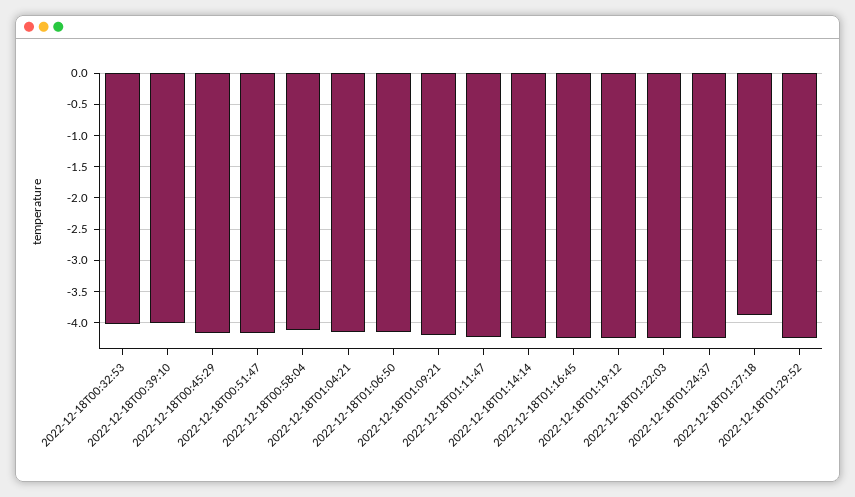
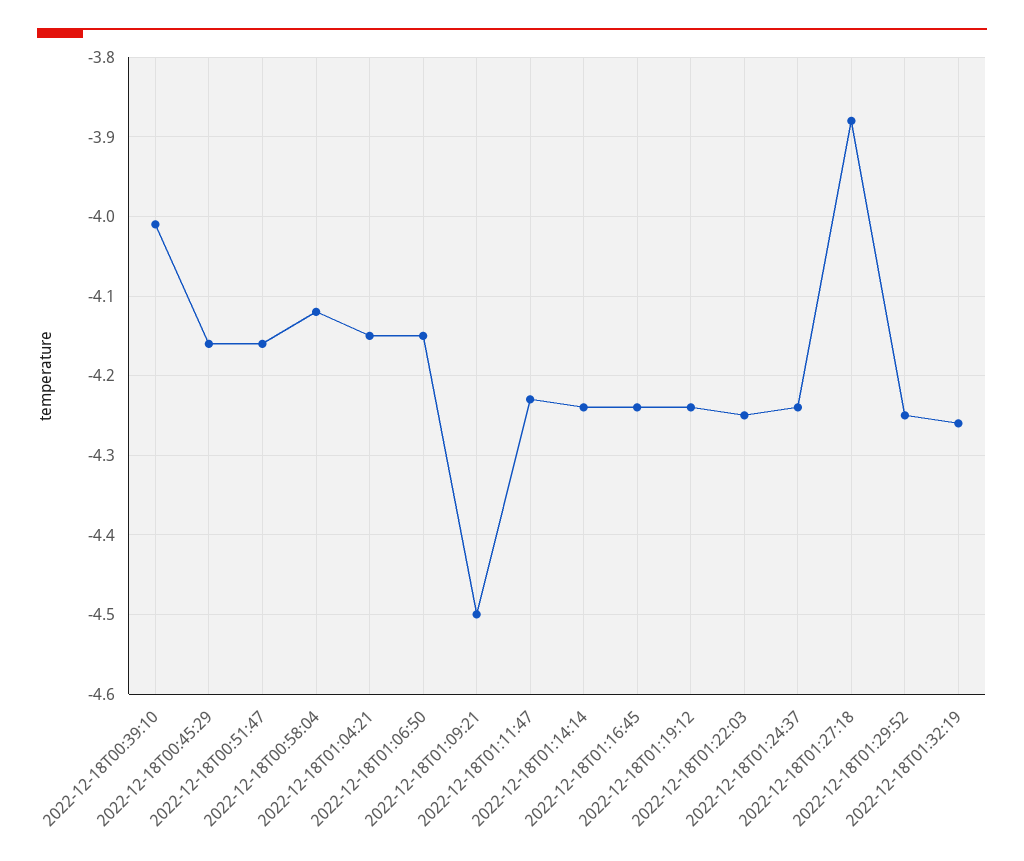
2022-12-18T00:32:53: -4 -> none
2022-12-18T01:09:21: -4.2 -> -4.5
2022-12-18T01:32:19: none -> -4.26

